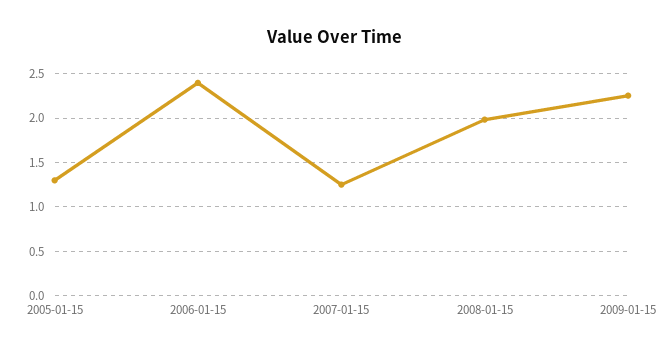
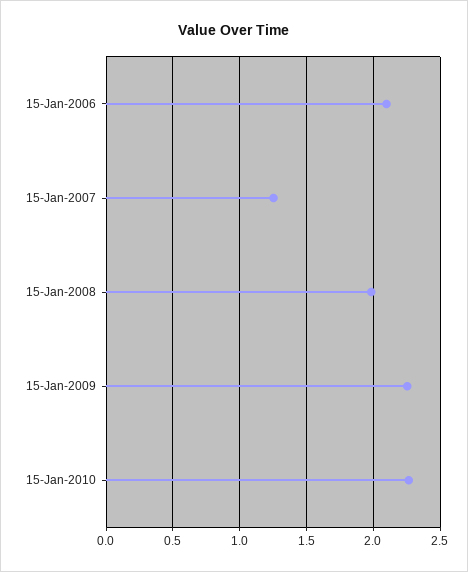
2005-01-15: 1.3 -> none
2006-01-15: 2.4 -> 2.1
15-Jan-2010: none -> 2.25

